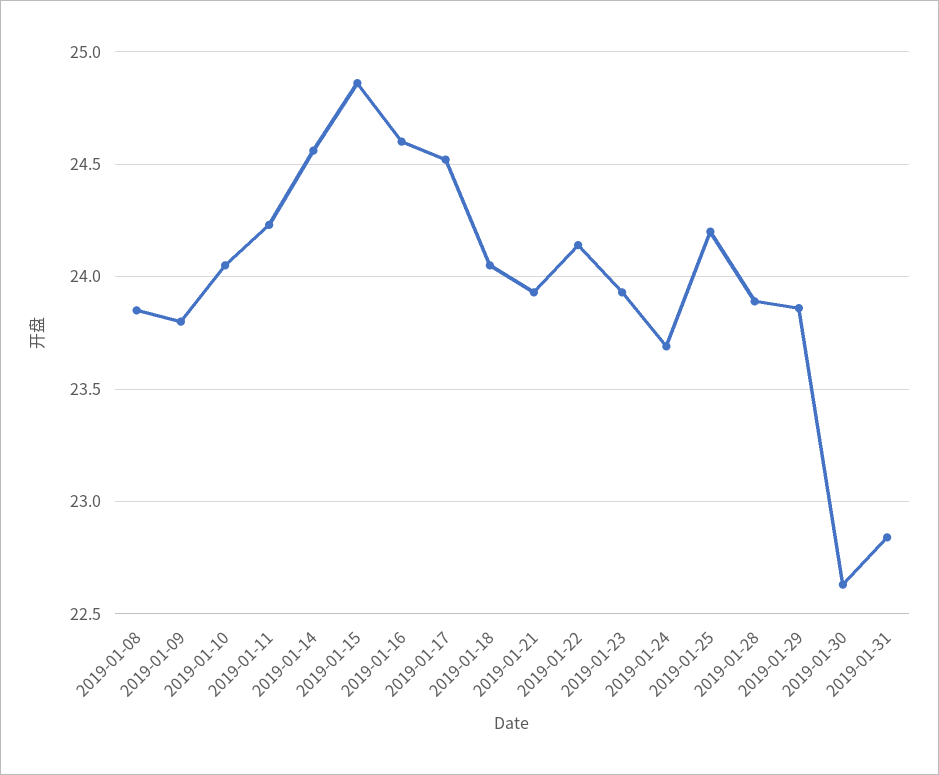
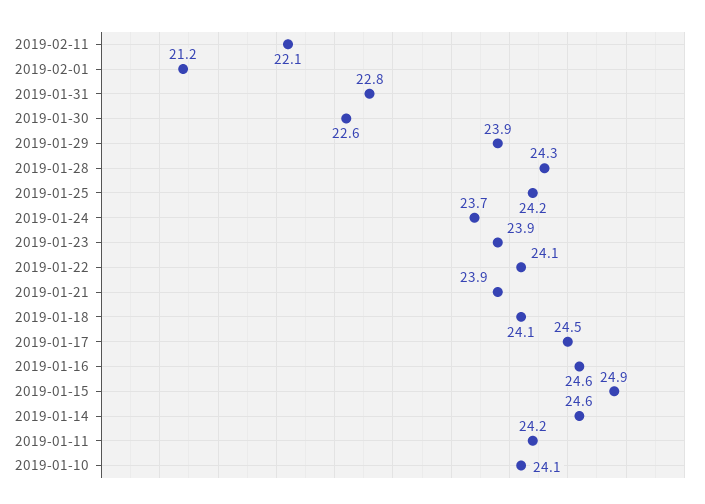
2019-01-08: 23.85 -> none
2019-01-09: 23.8 -> none
2019-01-28: 23.9 -> 24.3
2019-02-11: none -> 22.1
2019-02-01: none -> 21.2

